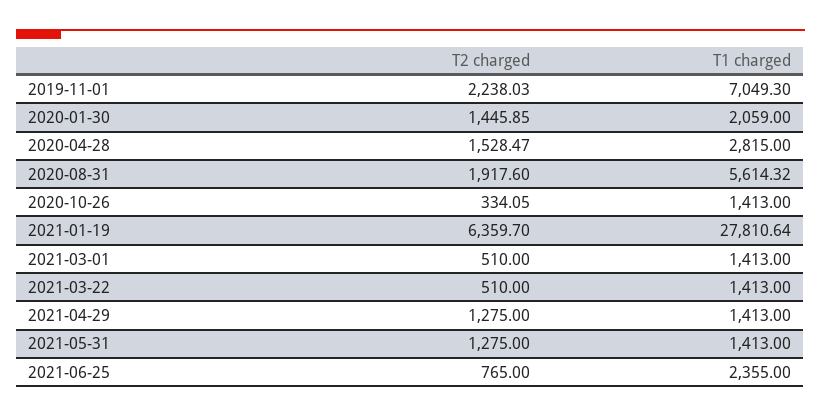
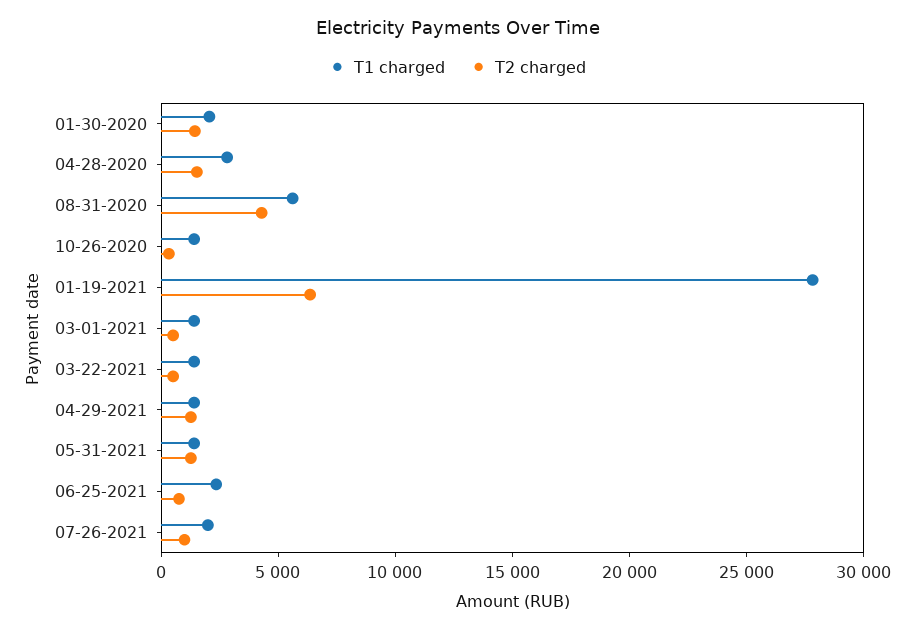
T2 charged, 2019-11-01: 2238.03 -> none
T1 charged, 2019-11-01: 7049.3 -> none
T2 charged, 2020-08-31: 1917.6 -> 4000
T1 charged, 07-26-2021: none -> 2000
T2 charged, 07-26-2021: none -> 1000

